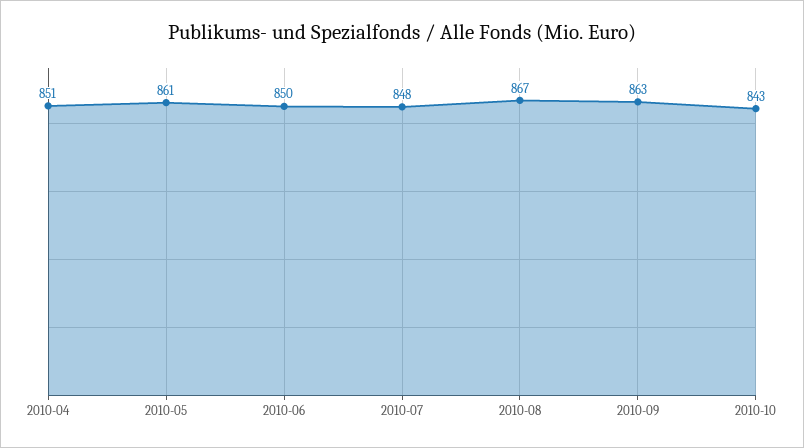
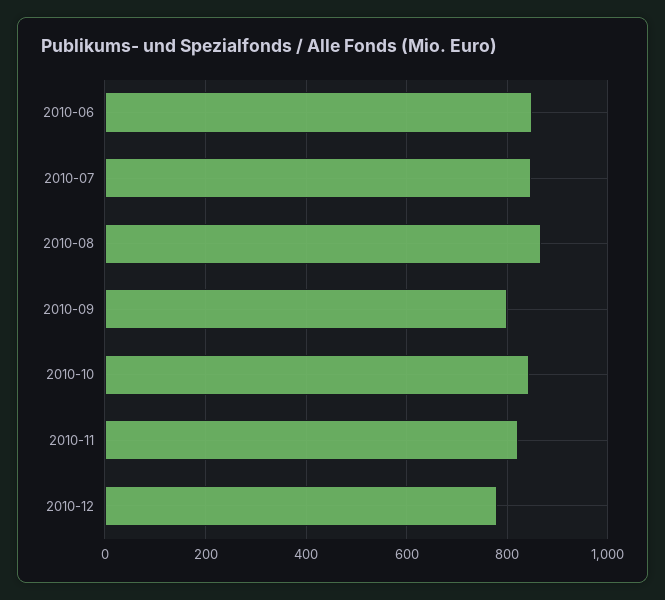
2010-04: 851 -> none
2010-05: 861 -> none
2010-09: 863 -> 800
2010-11: none -> 820
2010-12: none -> 780

